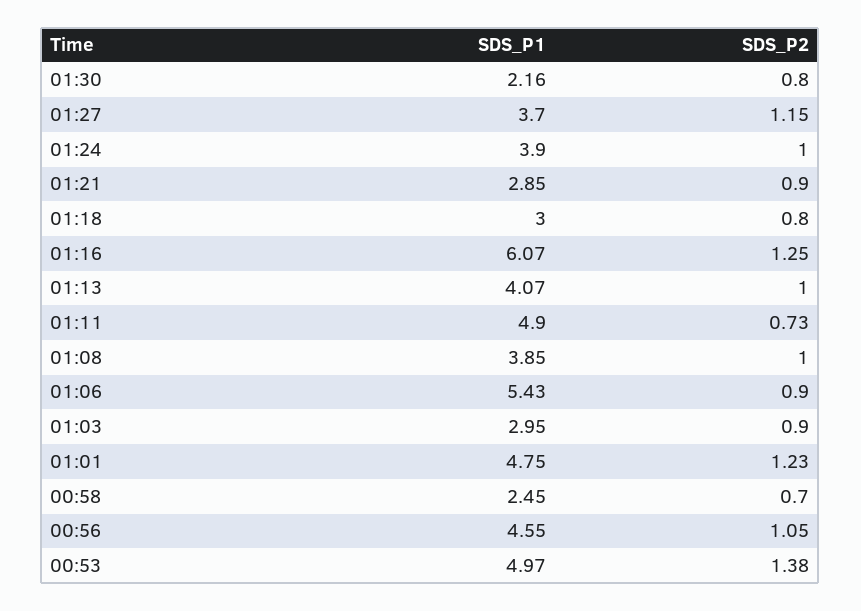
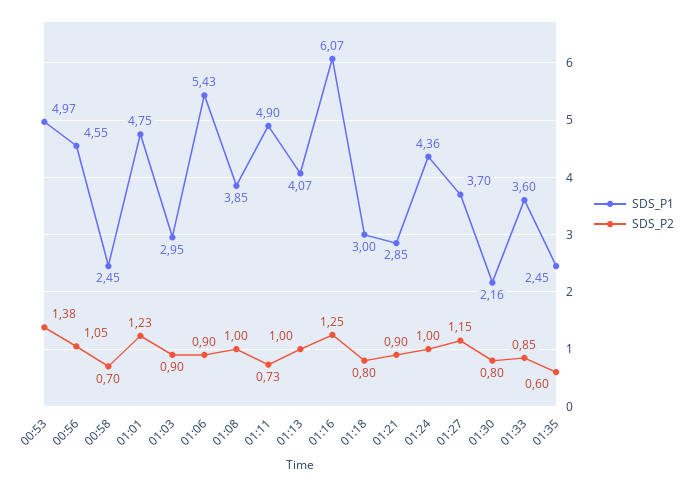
SDS_P1, 01:24: 3.9 -> 4.36
SDS_P1, 01:33: none -> 3.6
SDS_P2, 01:33: none -> 0.85
SDS_P1, 01:35: none -> 2.45
SDS_P2, 01:35: none -> 0.6

